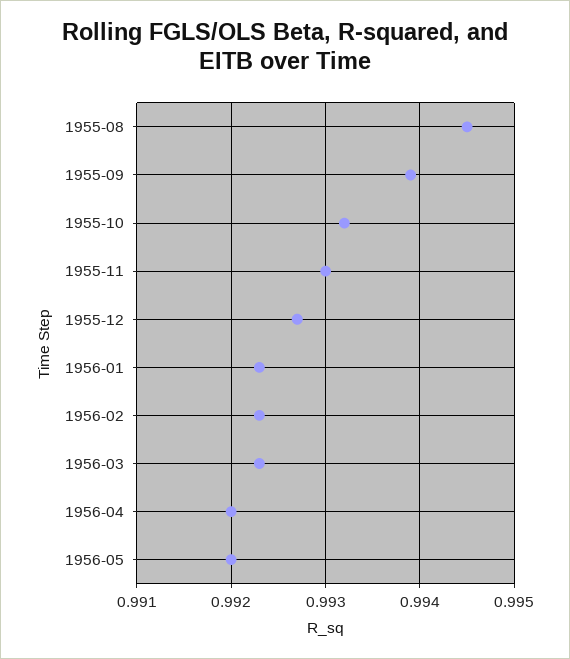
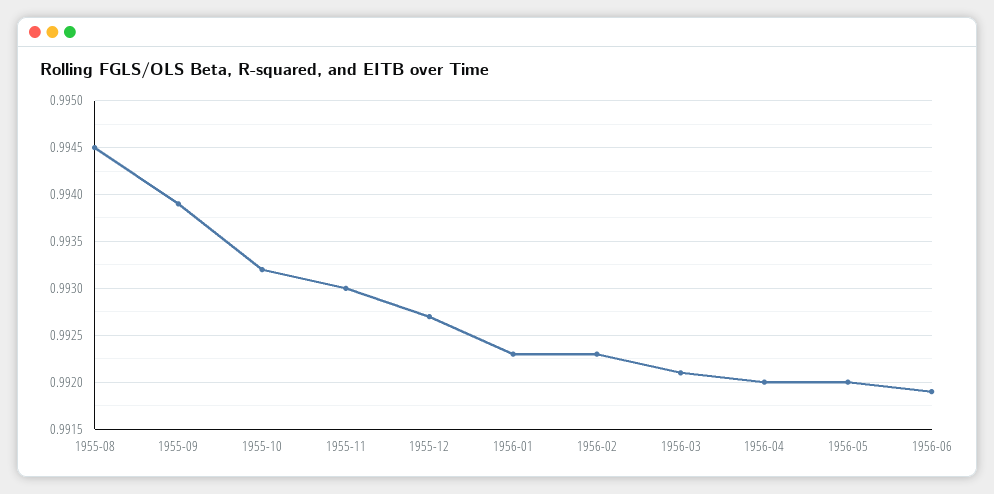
1956-03: 0.9923 -> 0.9921
1956-06: none -> 0.9919

